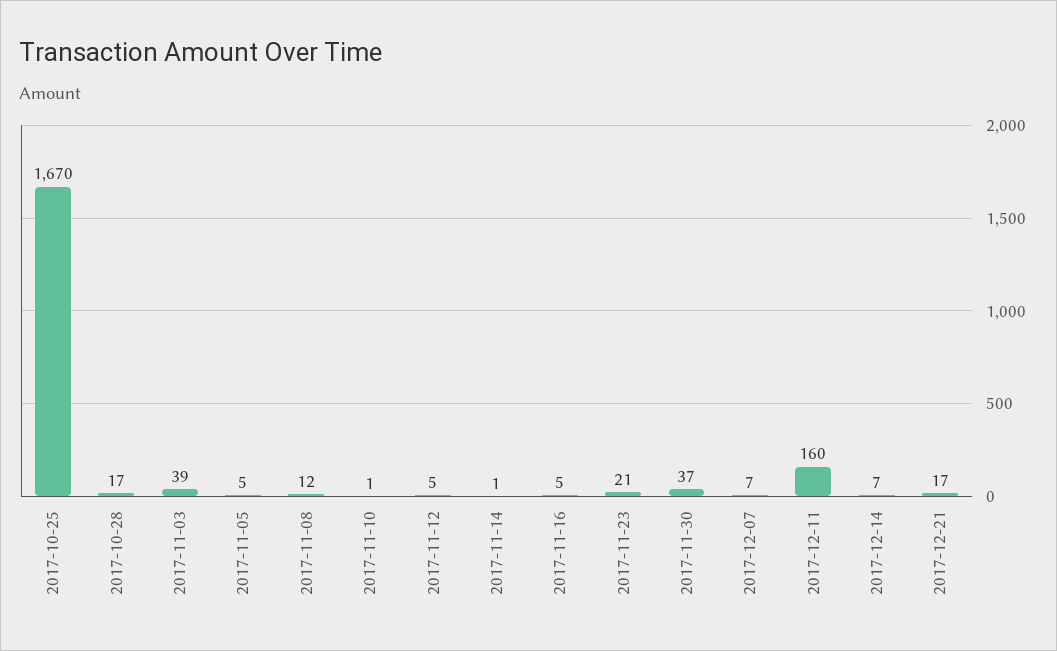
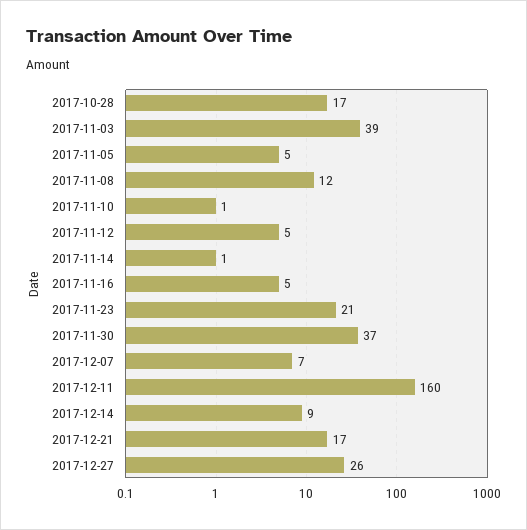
2017-10-25: 1670 -> none
2017-12-14: 7 -> 9
2017-12-27: none -> 26

